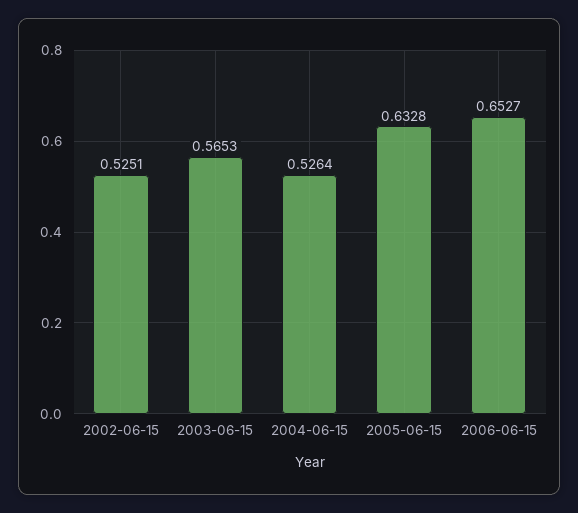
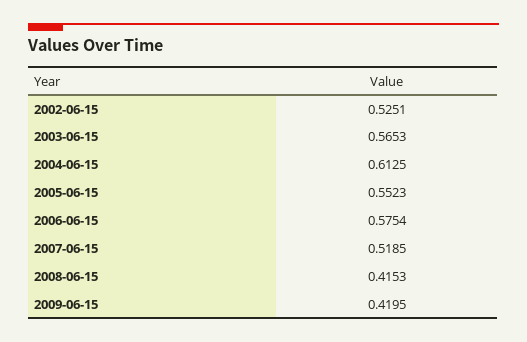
2004-06-15: 0.5264 -> 0.6125
2005-06-15: 0.6328 -> 0.5523
2006-06-15: 0.6527 -> 0.5754
2007-06-15: none -> 0.5185
2008-06-15: none -> 0.4153
2009-06-15: none -> 0.4195

